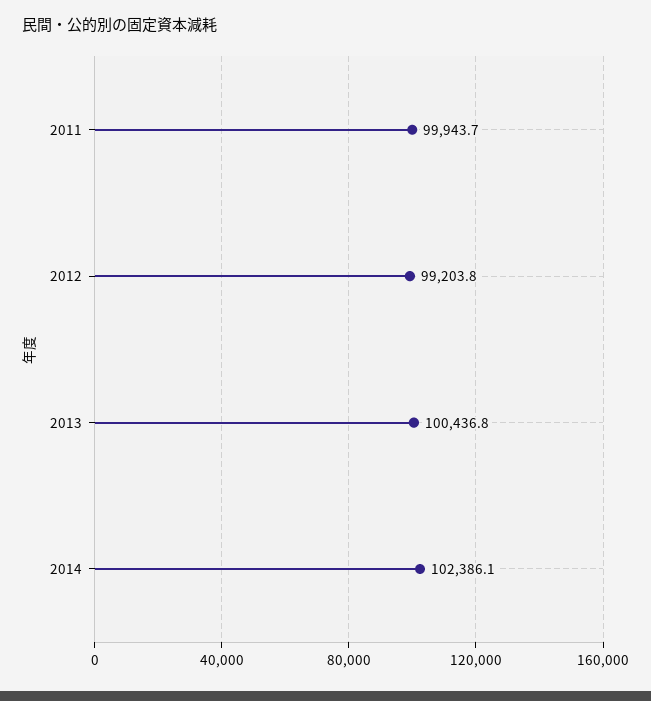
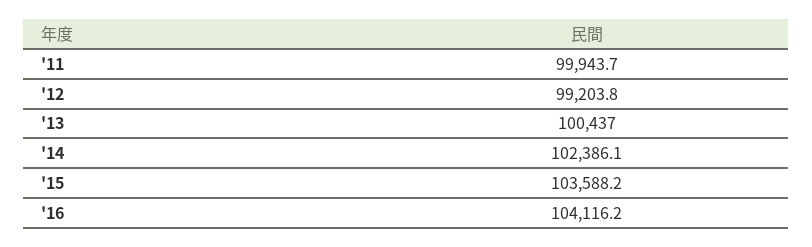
2013: 100436.8 -> 100437
'15: none -> 103588.2
'16: none -> 104116.2

